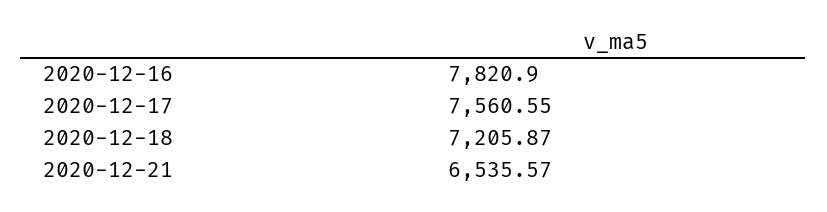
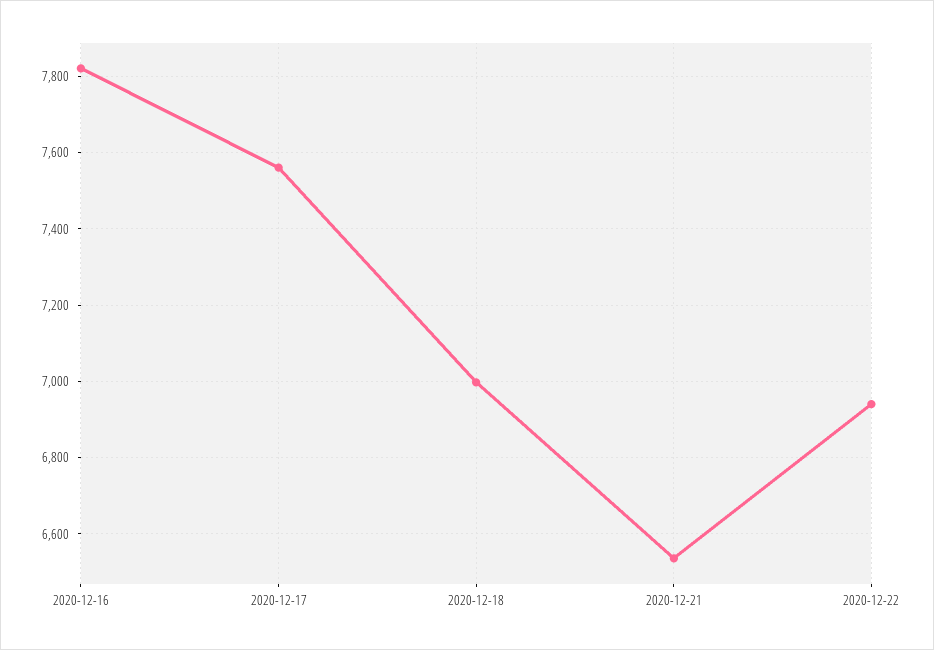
2020-12-18: 7205.87 -> 7000
2020-12-22: none -> 6940

